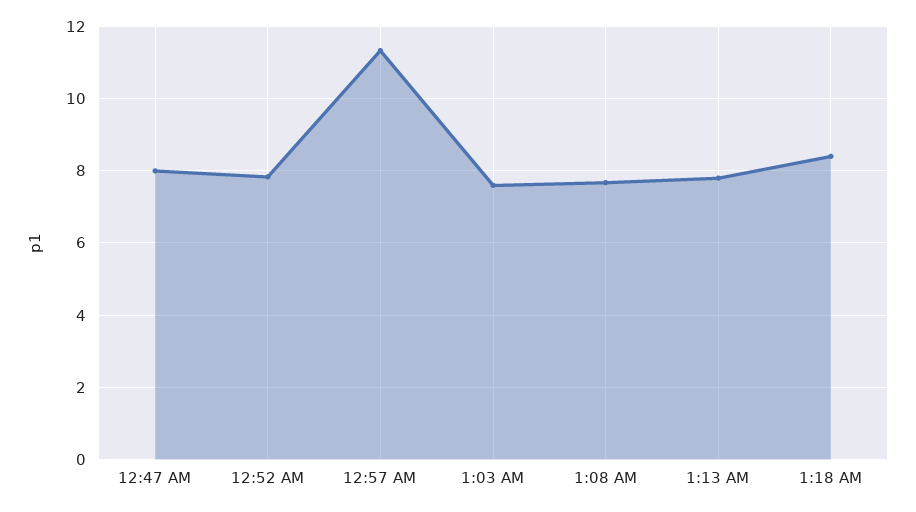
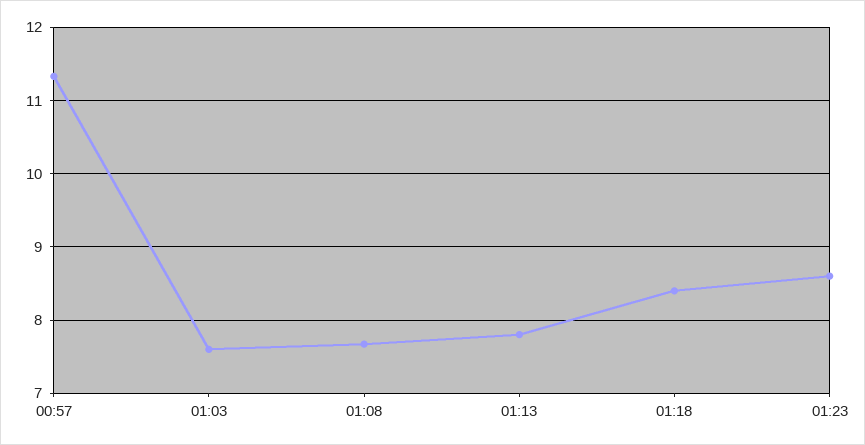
12:47 AM: 8 -> none
12:52 AM: 7.8 -> none
01:23: none -> 8.6

